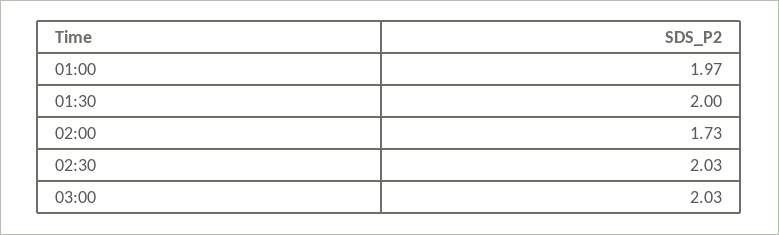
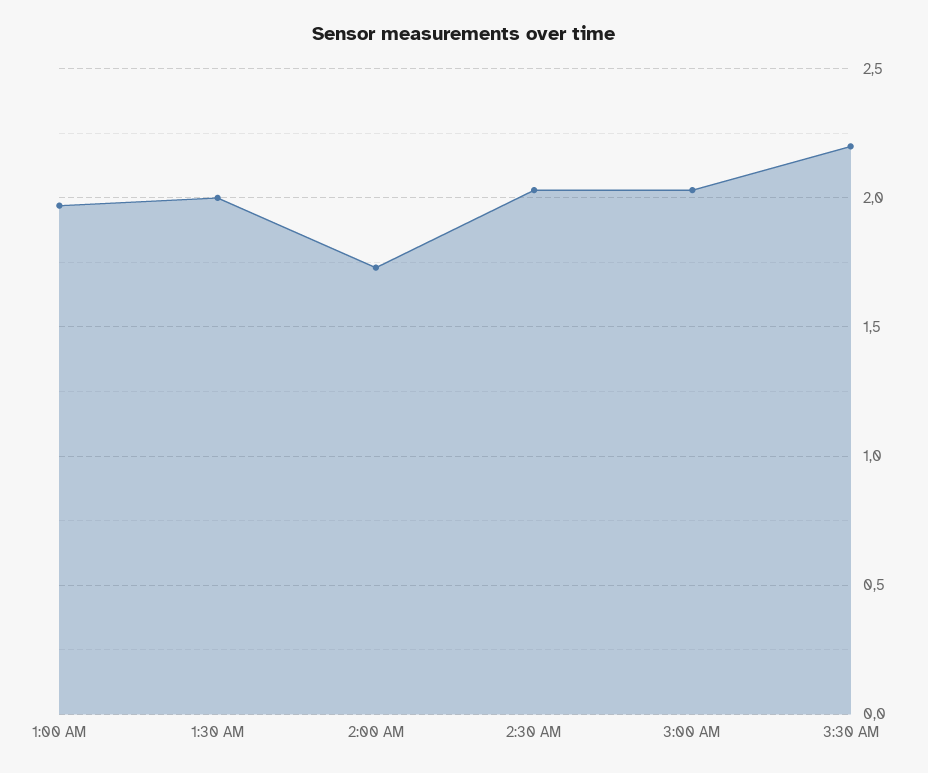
3:30 AM: none -> 2.2

